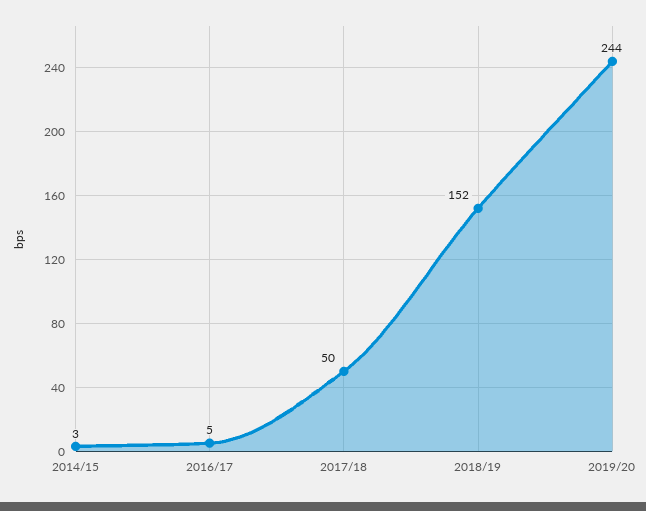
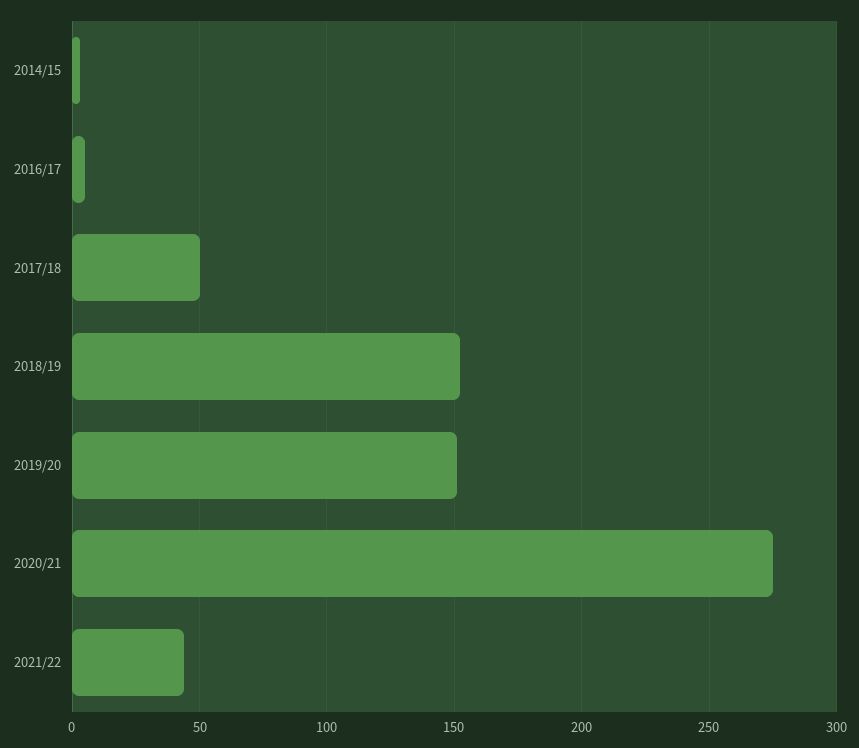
2019/20: 244 -> 150
2020/21: none -> 275
2021/22: none -> 45

